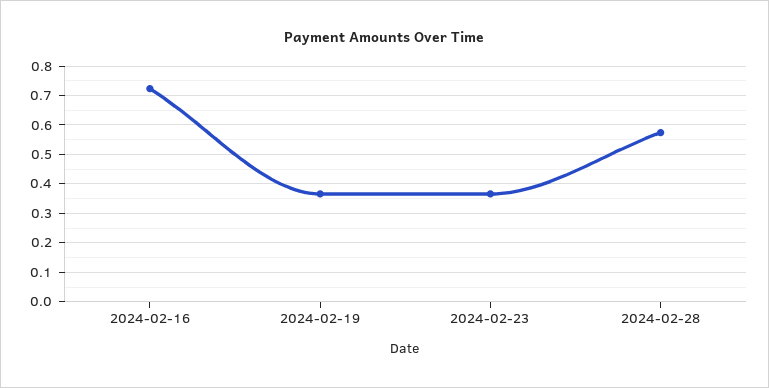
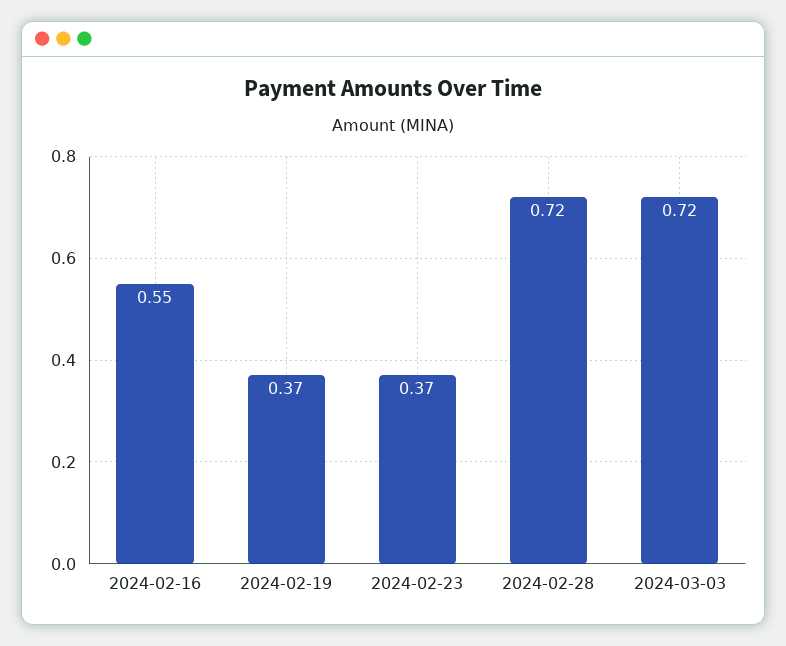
2024-02-16: 0.725 -> 0.55
2024-02-28: 0.575 -> 0.72
2024-03-03: none -> 0.72

